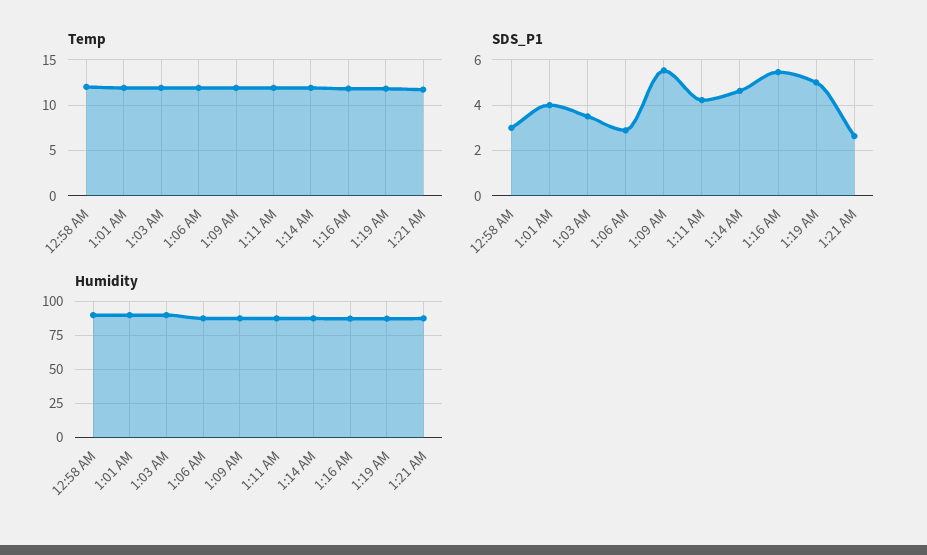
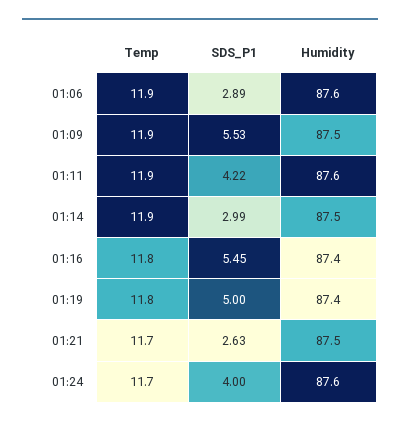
Temp, 12:58 AM: 12 -> none
Temp, 1:01 AM: 12 -> none
Temp, 1:03 AM: 12 -> none
SDS_P1, 12:58 AM: 3 -> none
SDS_P1, 1:01 AM: 4 -> none
SDS_P1, 1:03 AM: 3.5 -> none
SDS_P1, 1:14 AM: 4.5 -> 2.99
Humidity, 12:58 AM: 90 -> none
Humidity, 1:01 AM: 90 -> none
Humidity, 1:03 AM: 90 -> none
Temp, 01:24: none -> 11.7
SDS_P1, 01:24: none -> 4
Humidity, 01:24: none -> 87.6

